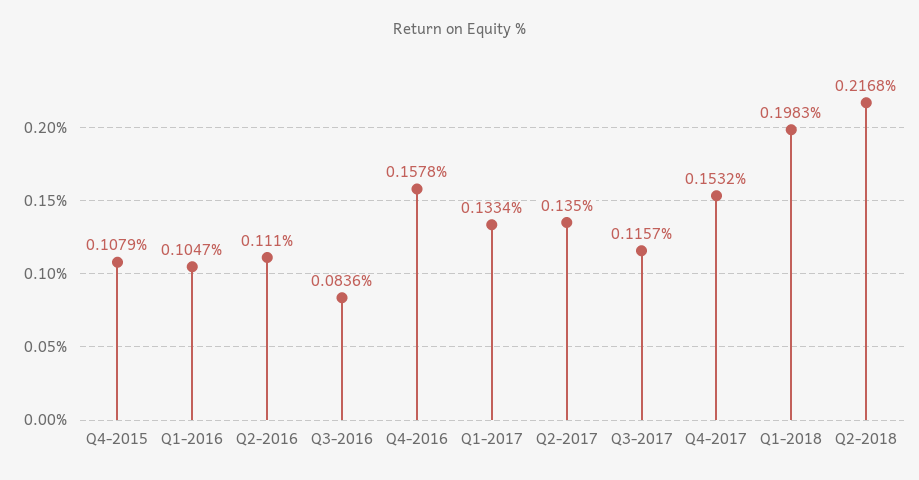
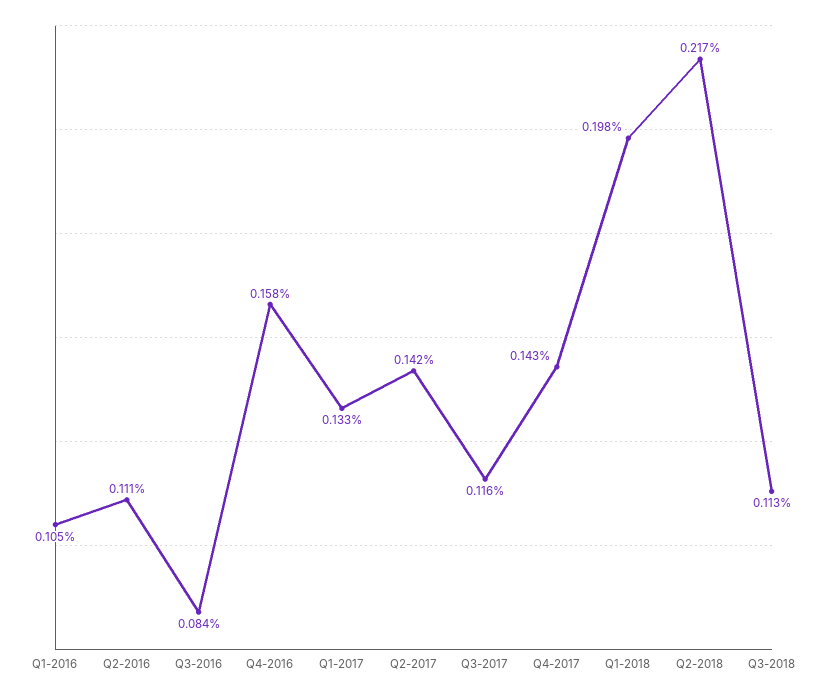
Q4-2015: 0.1079 -> none
Q2-2017: 0.135 -> 0.142
Q4-2017: 0.1532 -> 0.143
Q3-2018: none -> 0.113

